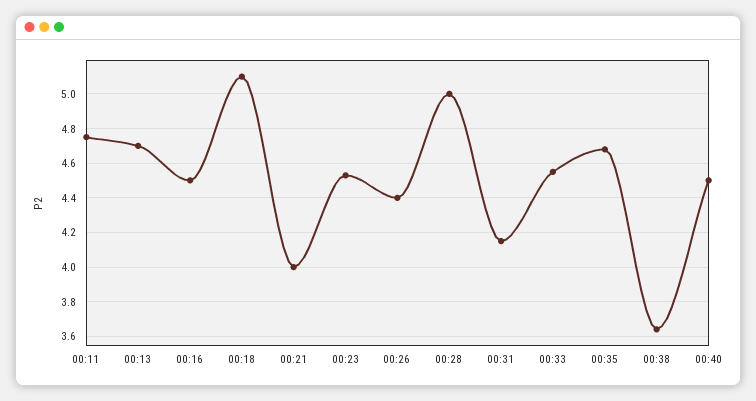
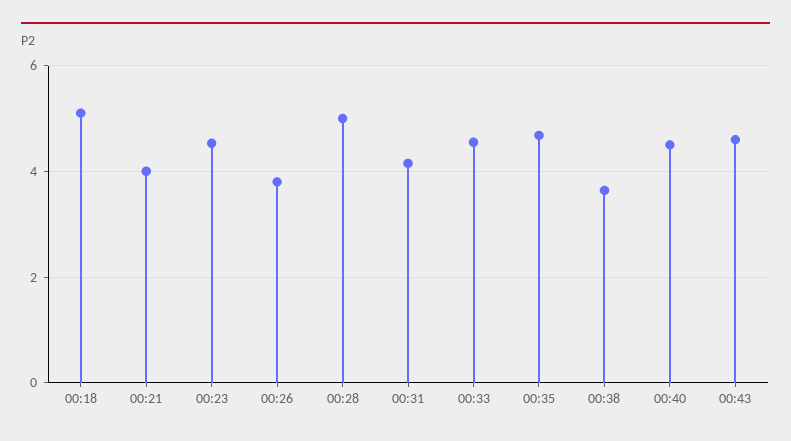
00:11: 4.75 -> none
00:13: 4.7 -> none
00:16: 4.5 -> none
00:26: 4.4 -> 3.8
00:43: none -> 4.6

